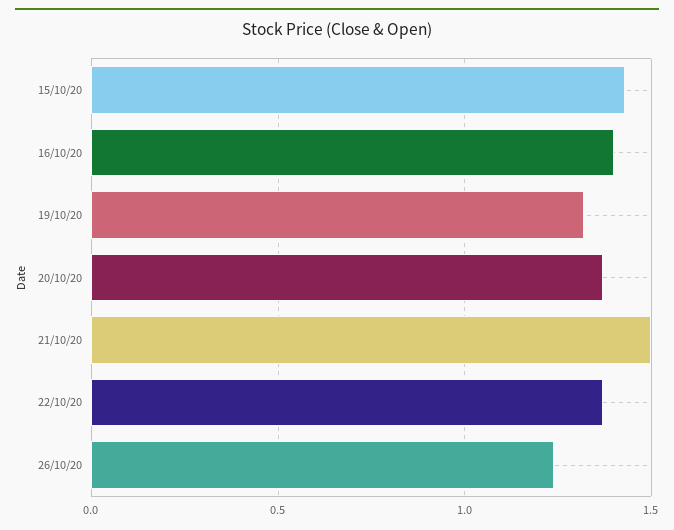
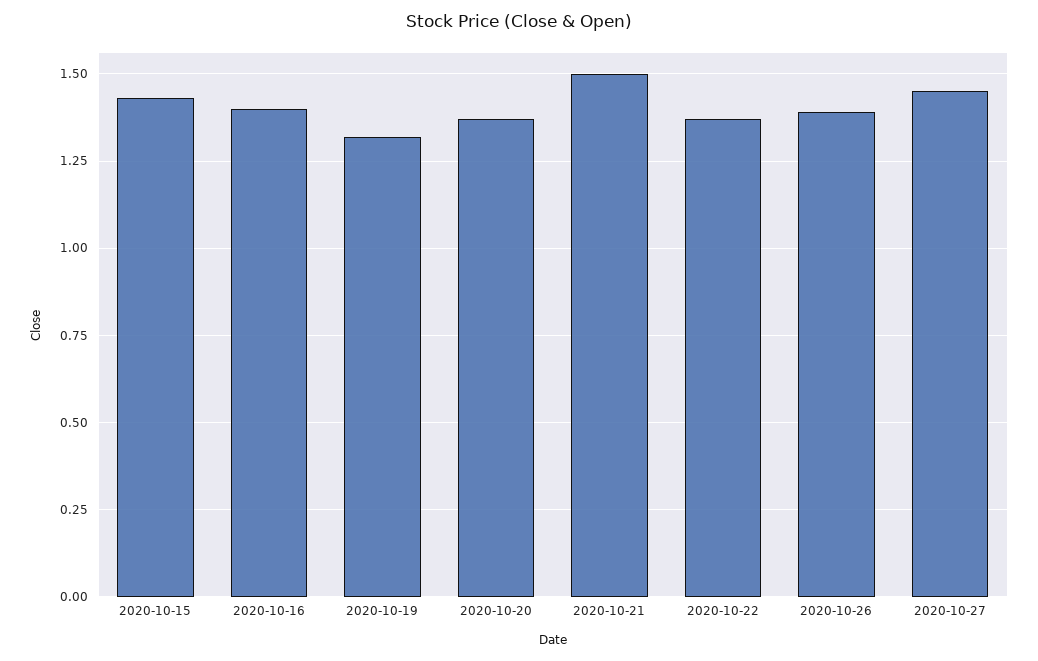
26/10/20: 1.25 -> 1.4
2020-10-27: none -> 1.45

